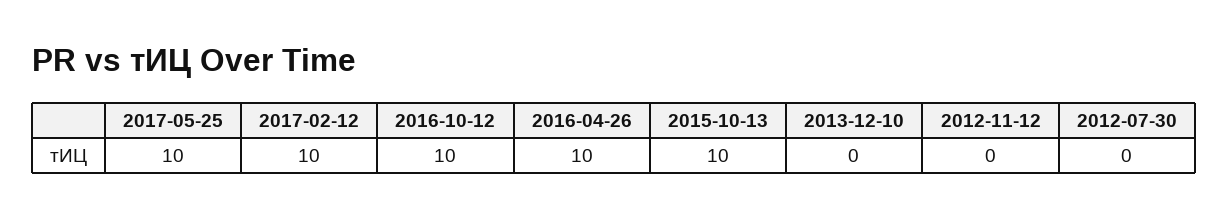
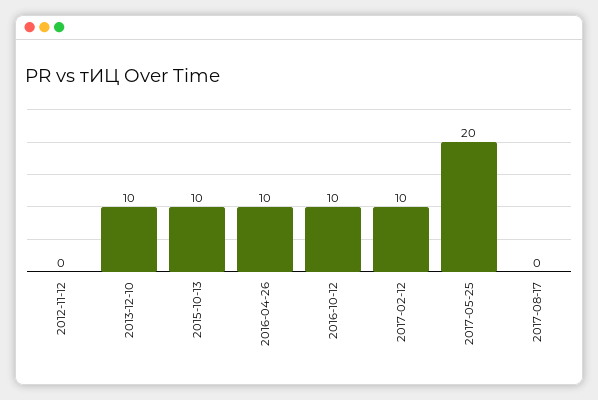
2017-05-25: 10 -> 20
2013-12-10: 0 -> 10
2012-07-30: 0 -> none
2017-08-17: none -> 0

